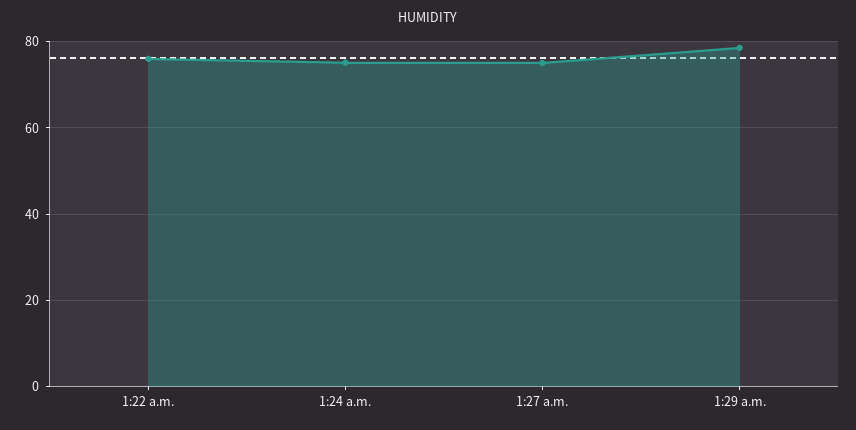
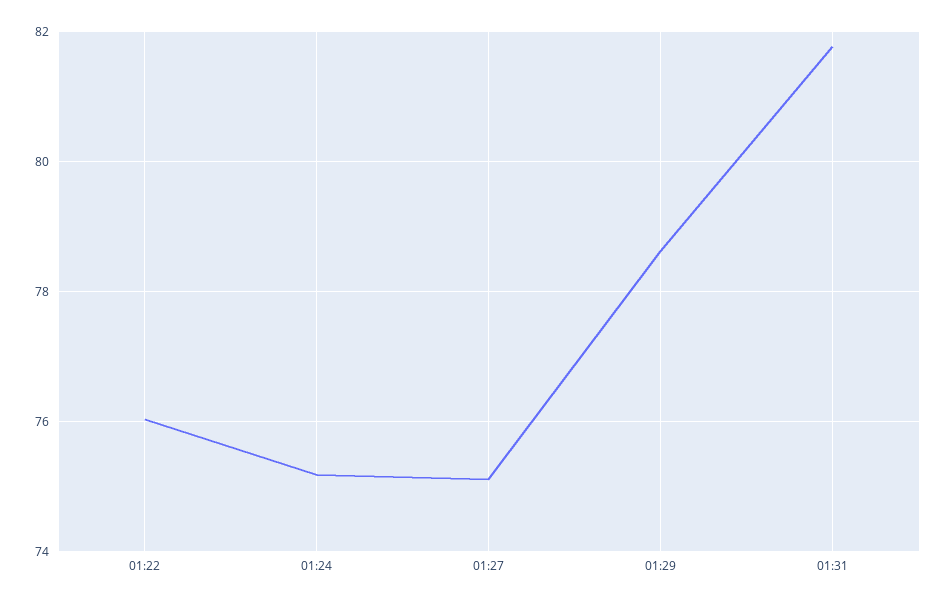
01:31: none -> 81.8

